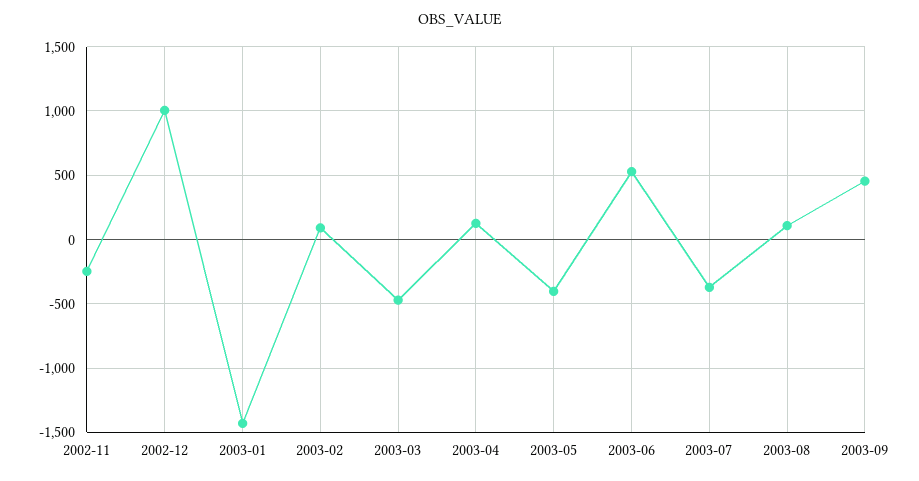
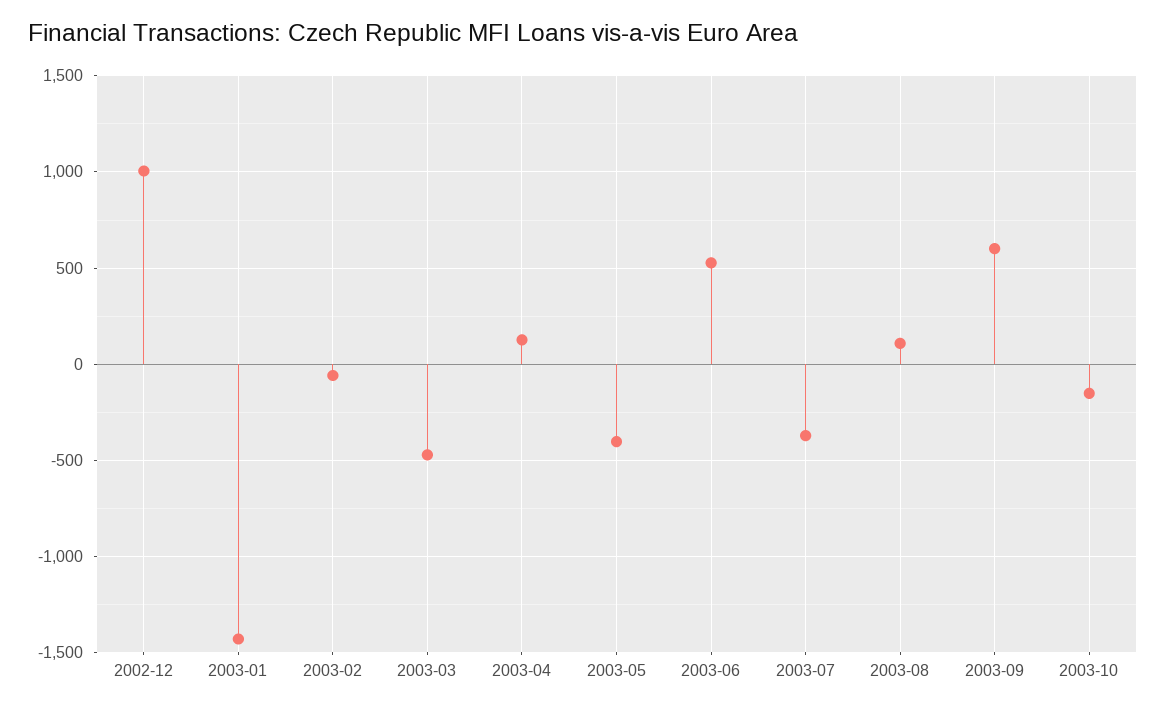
2002-11: -250 -> none
2003-02: 100 -> -50
2003-09: 450 -> 600
2003-10: none -> -150

